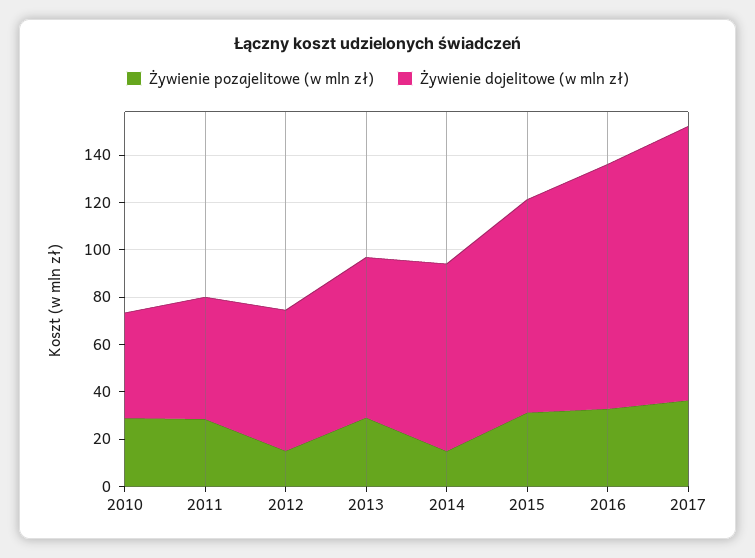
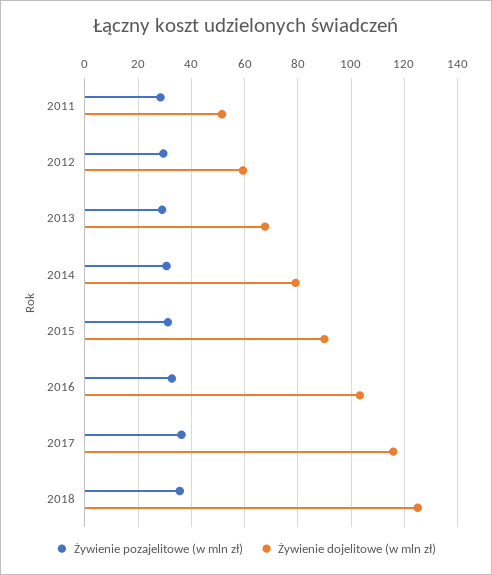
Żywienie pozajelitowe (w mln zł), 2010: 30 -> none
Żywienie dojelitowe (w mln zł), 2010: 45 -> none
Żywienie pozajelitowe (w mln zł), 2012: 15 -> 30
Żywienie pozajelitowe (w mln zł), 2014: 15 -> 30
Żywienie pozajelitowe (w mln zł), 2018: none -> 35
Żywienie dojelitowe (w mln zł), 2018: none -> 125

